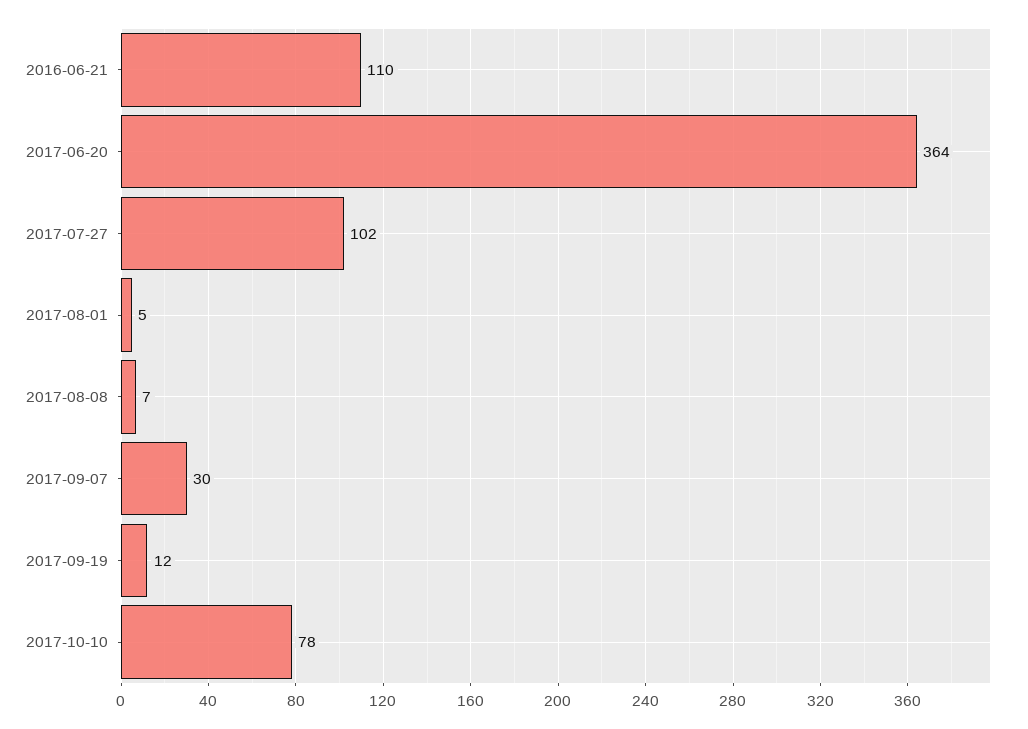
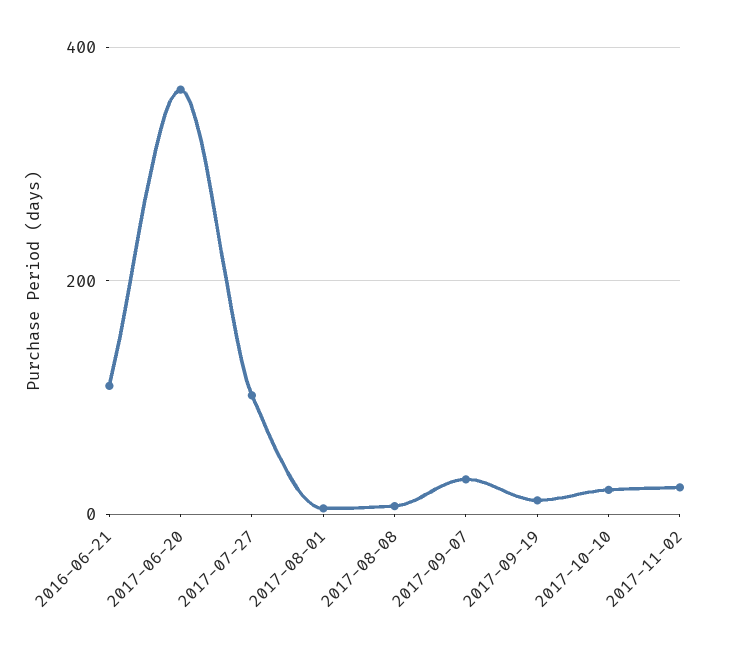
2017-10-10: 78 -> 20
2017-11-02: none -> 20

